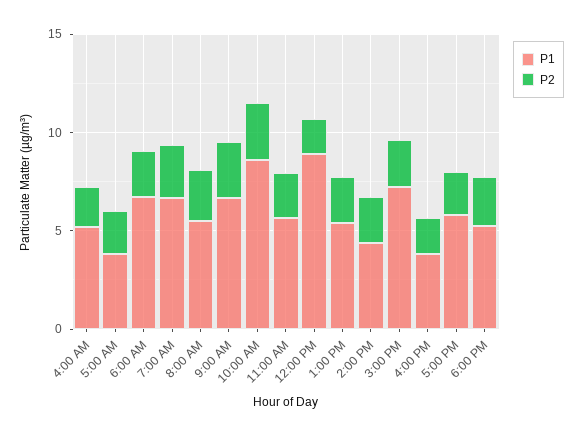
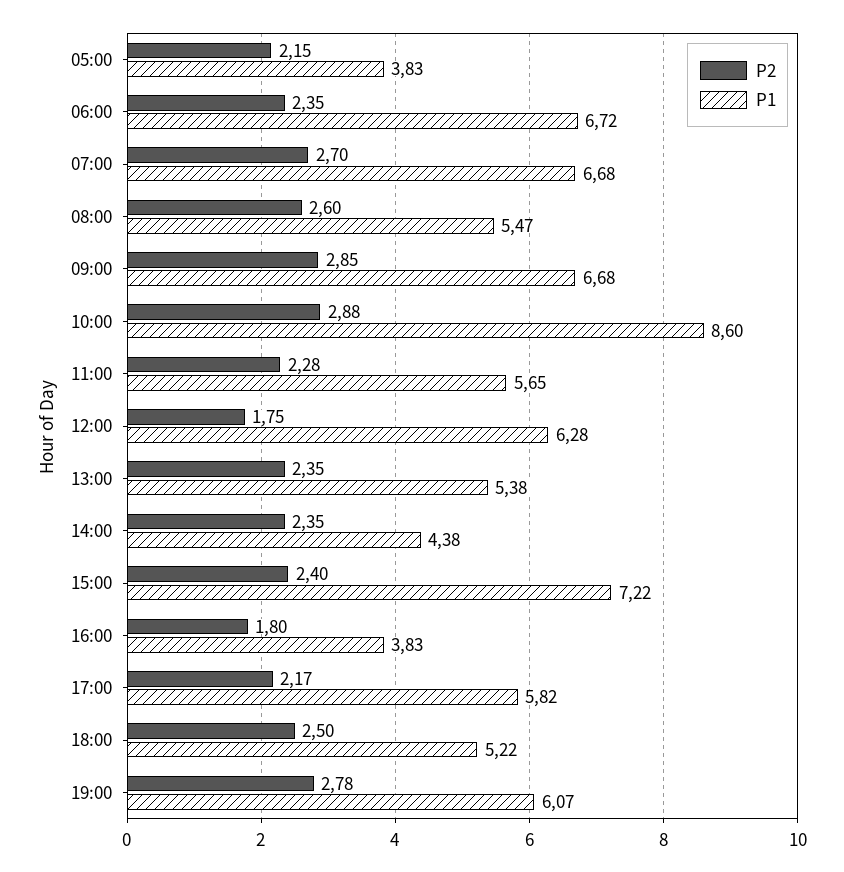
P1, 4:00 AM: 5 -> none
P2, 4:00 AM: 2 -> none
P1, 12:00 PM: 9 -> 6.28
P2, 19:00: none -> 2.78
P1, 19:00: none -> 6.07

